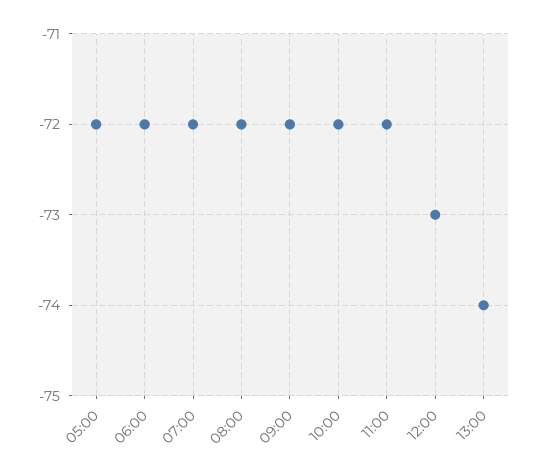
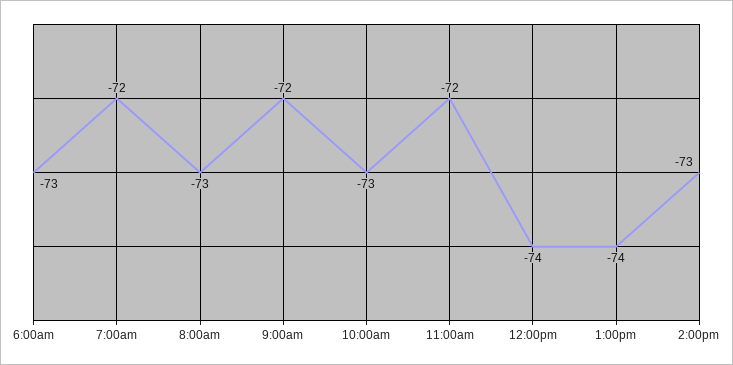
05:00: -72 -> none
06:00: -72 -> -73
08:00: -72 -> -73
10:00: -72 -> -73
12:00: -73 -> -74
2:00pm: none -> -73

